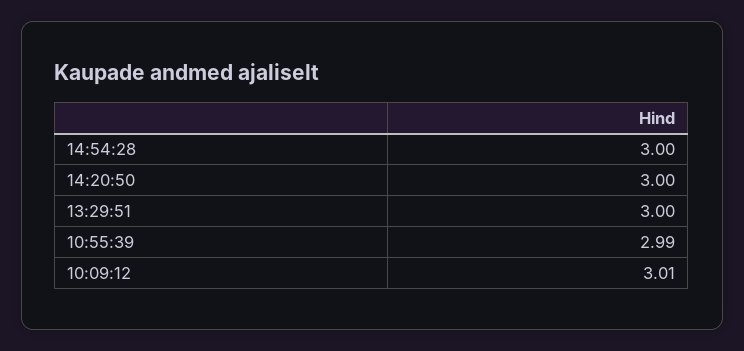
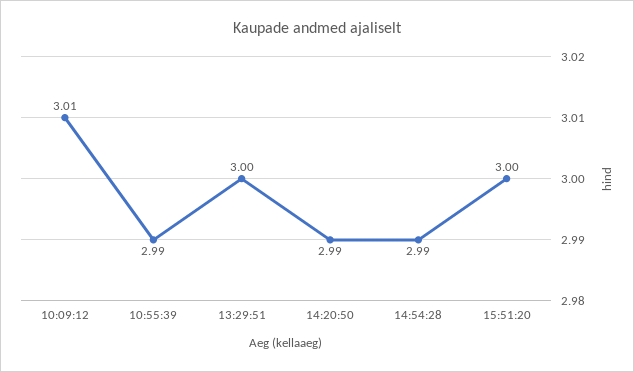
14:54:28: 3 -> 2.99
14:20:50: 3 -> 2.99
15:51:20: none -> 3

